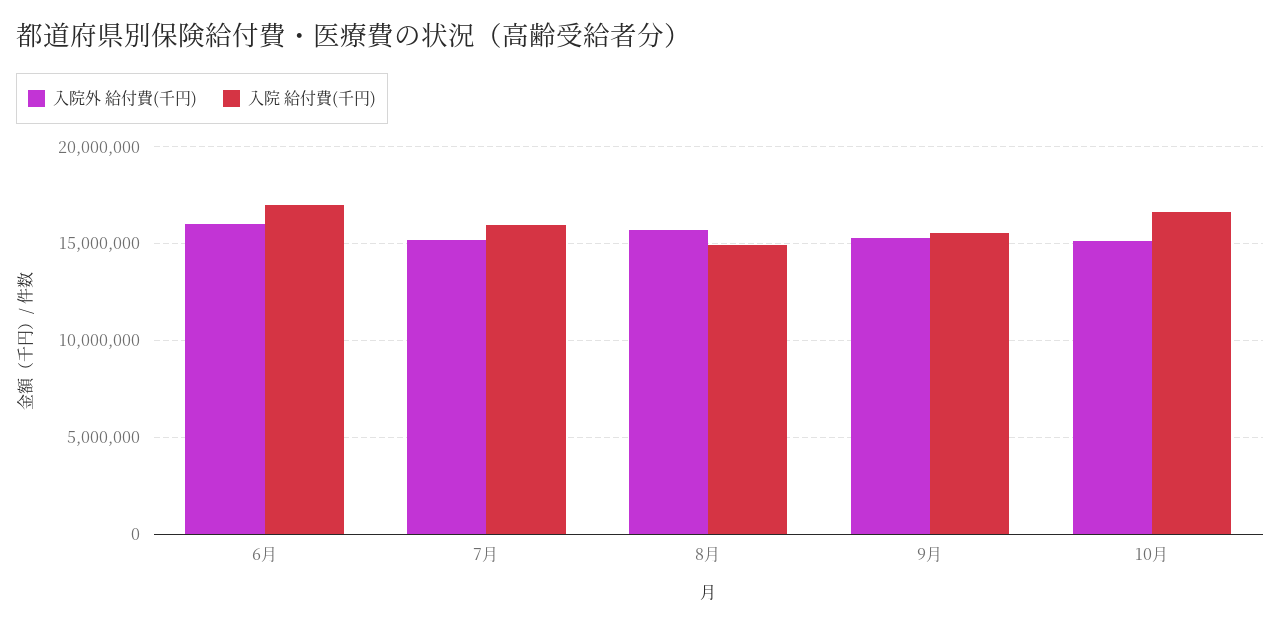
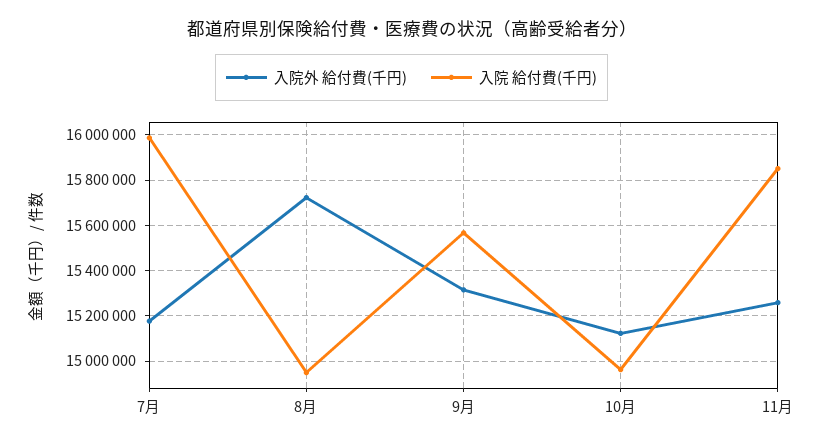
入院外 給付費(千円), 6月: 16000000 -> none
入院 給付費(千円), 6月: 17000000 -> none
入院 給付費(千円), 10月: 16500000 -> 14950000
入院外 給付費(千円), 11月: none -> 15250000
入院 給付費(千円), 11月: none -> 15850000

